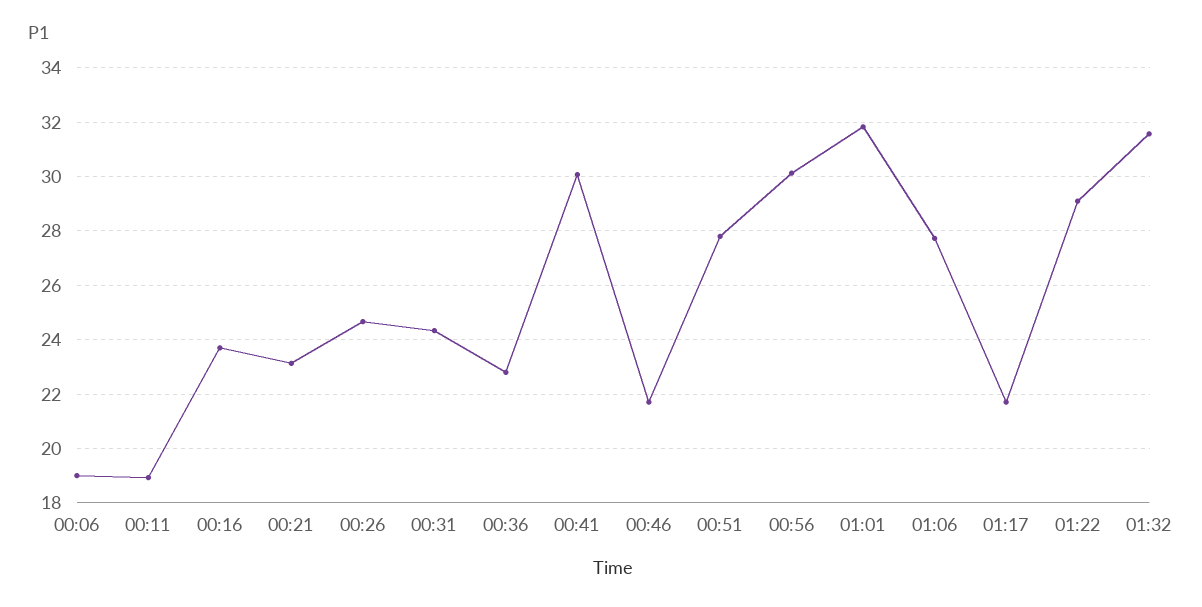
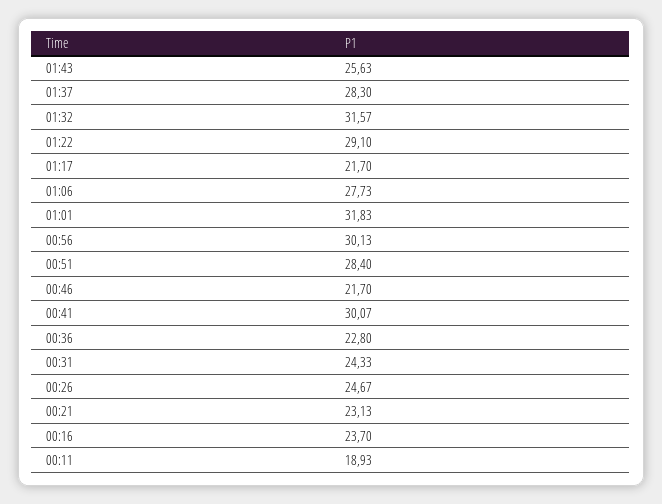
00:06: 19 -> none
00:51: 27.75 -> 28.4
01:43: none -> 25.63
01:37: none -> 28.3

